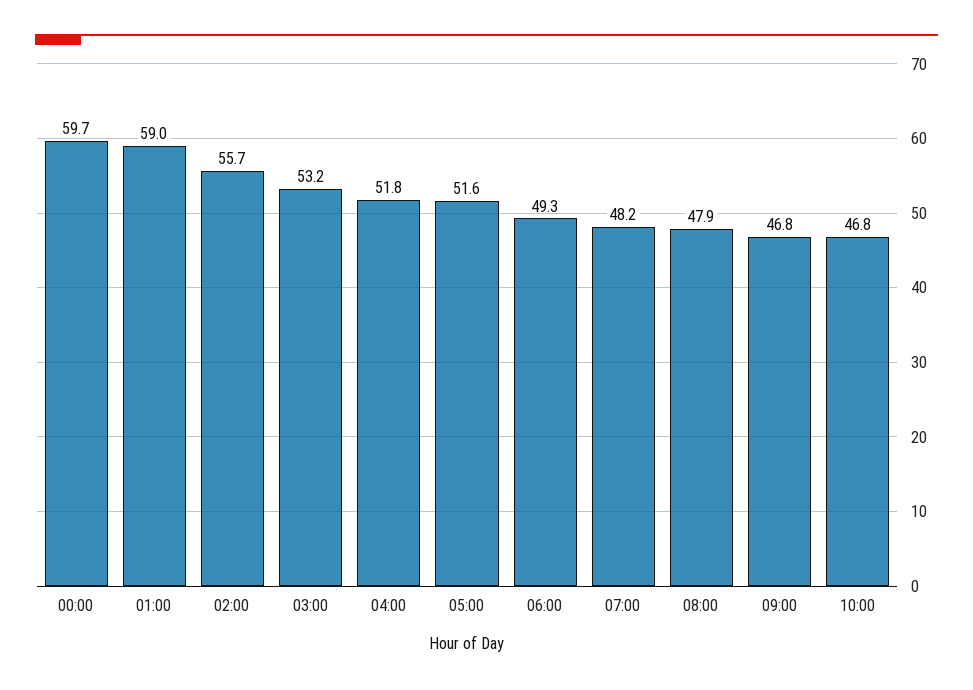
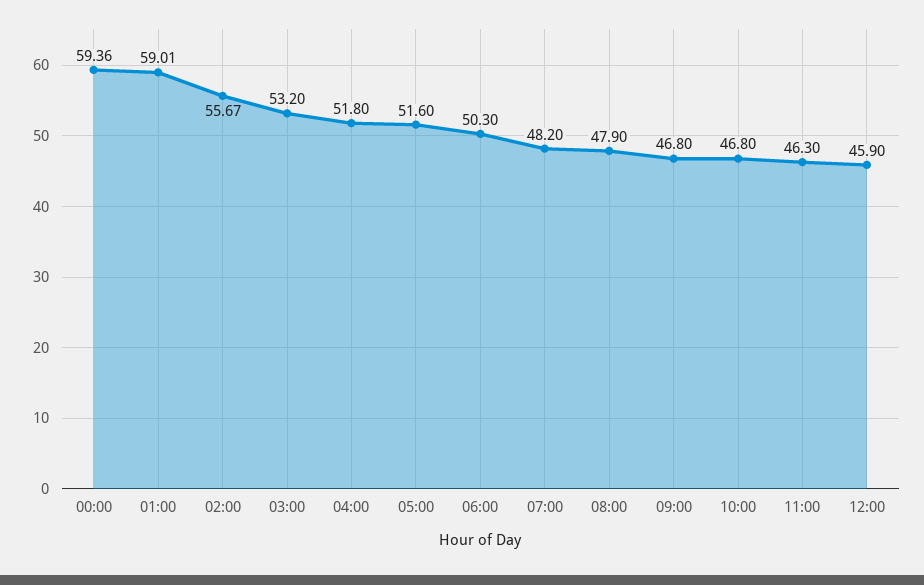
00:00: 59.7 -> 59.36
06:00: 49.3 -> 50.3
11:00: none -> 46.3
12:00: none -> 45.9

